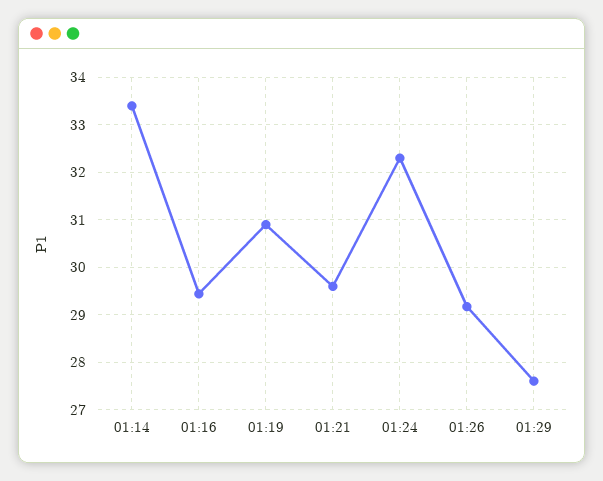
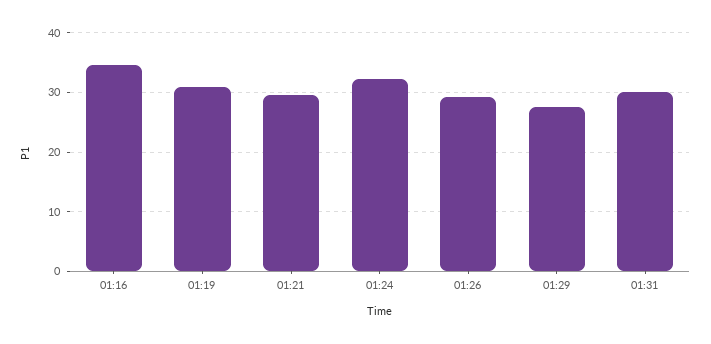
01:14: 33.4 -> none
01:16: 29.4 -> 34
01:31: none -> 30

